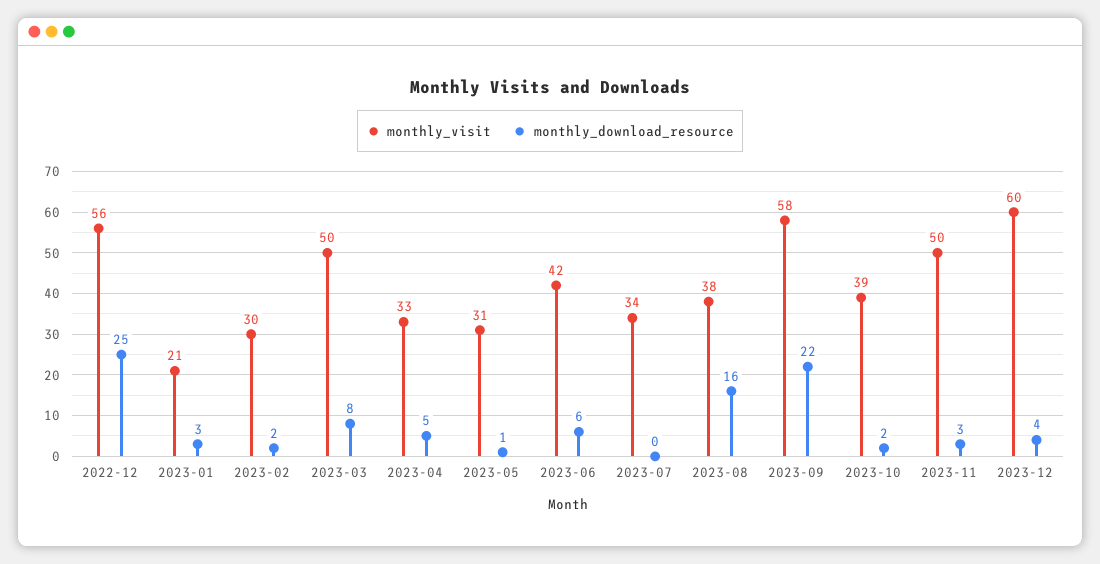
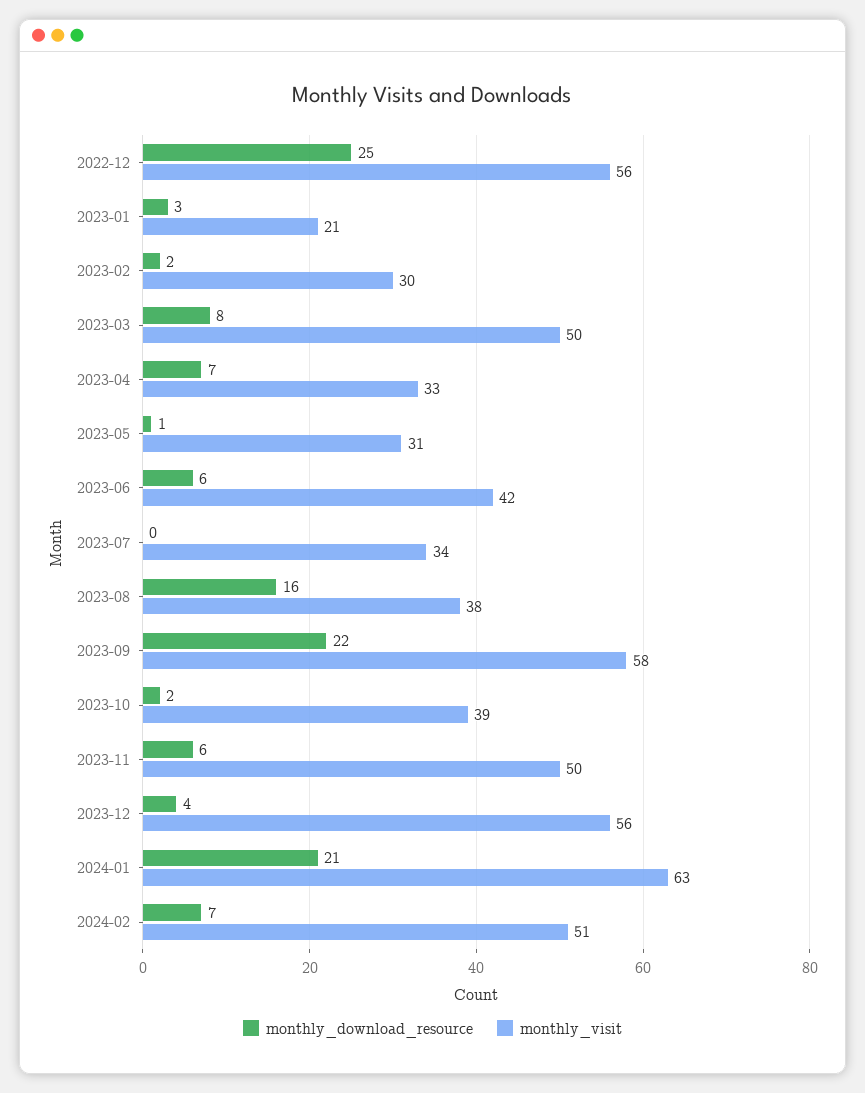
monthly_download_resource, 2023-04: 5 -> 7
monthly_download_resource, 2023-11: 3 -> 6
monthly_visit, 2023-12: 60 -> 56
monthly_download_resource, 2024-01: none -> 21
monthly_visit, 2024-01: none -> 63
monthly_download_resource, 2024-02: none -> 7
monthly_visit, 2024-02: none -> 51

